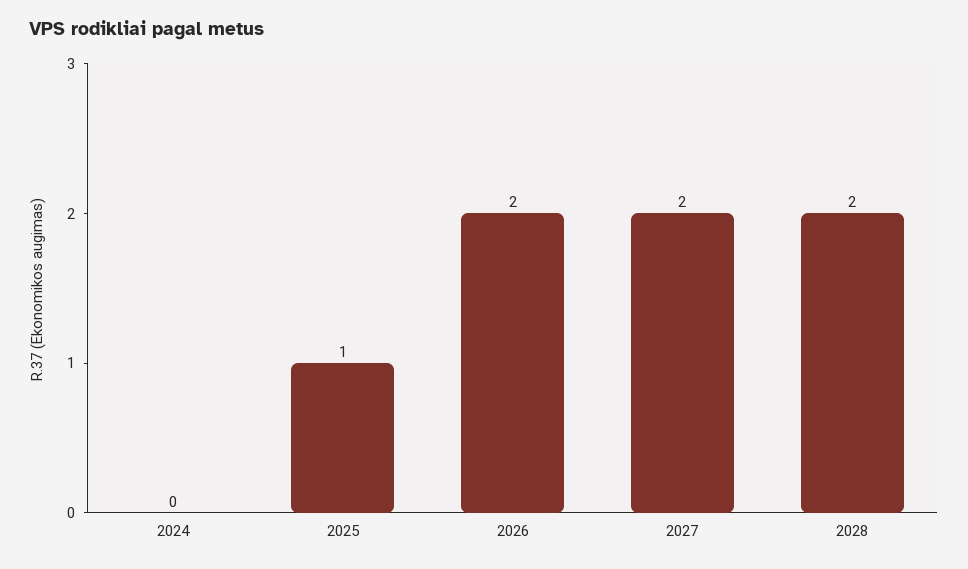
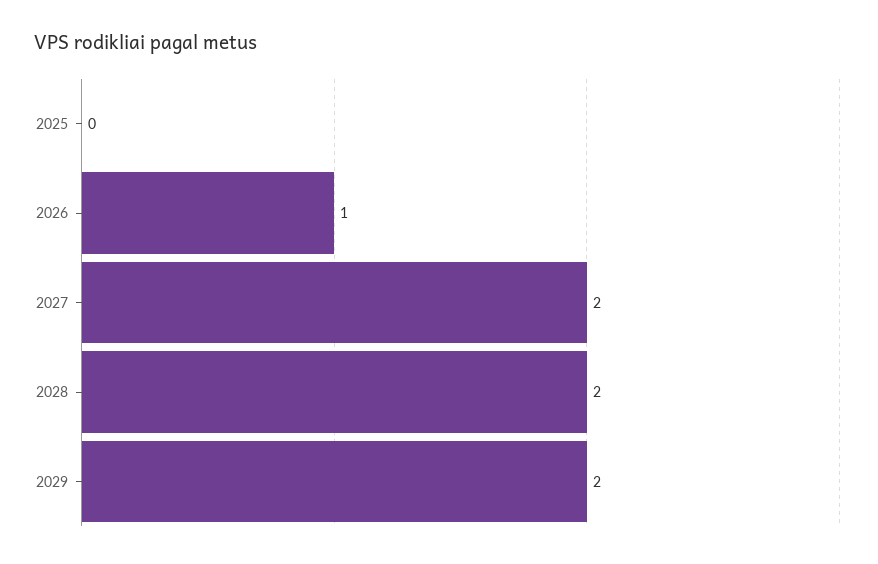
2024: 0 -> none
2025: 1 -> 0
2026: 2 -> 1
2029: none -> 2

